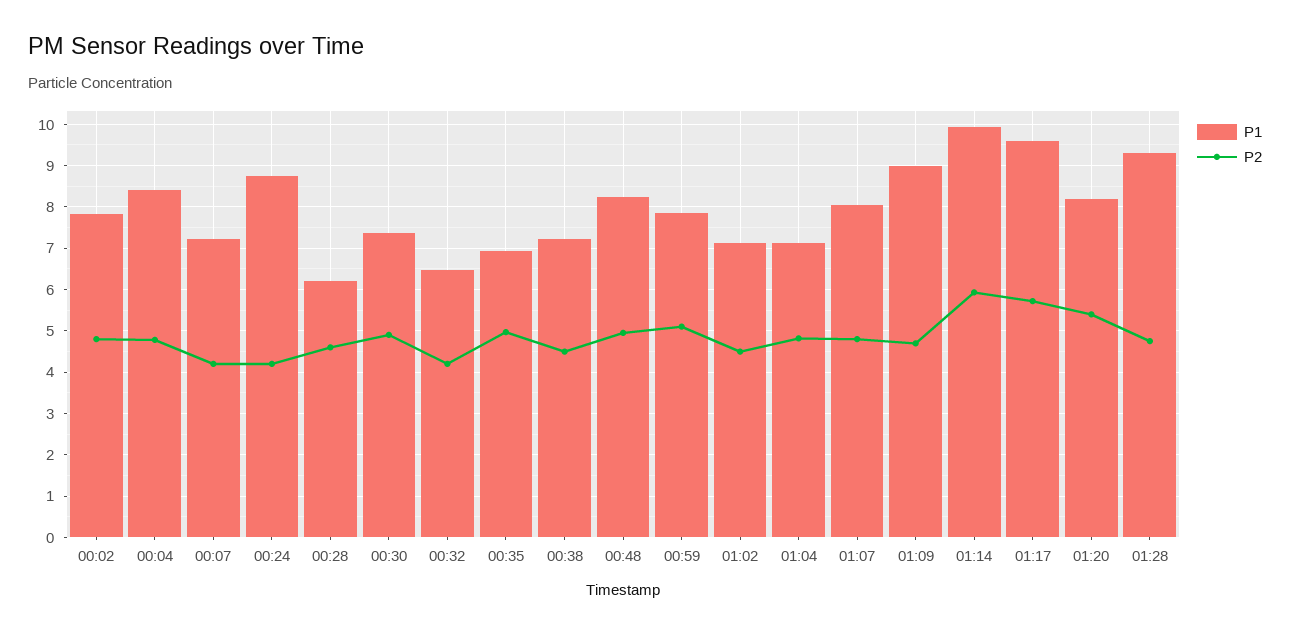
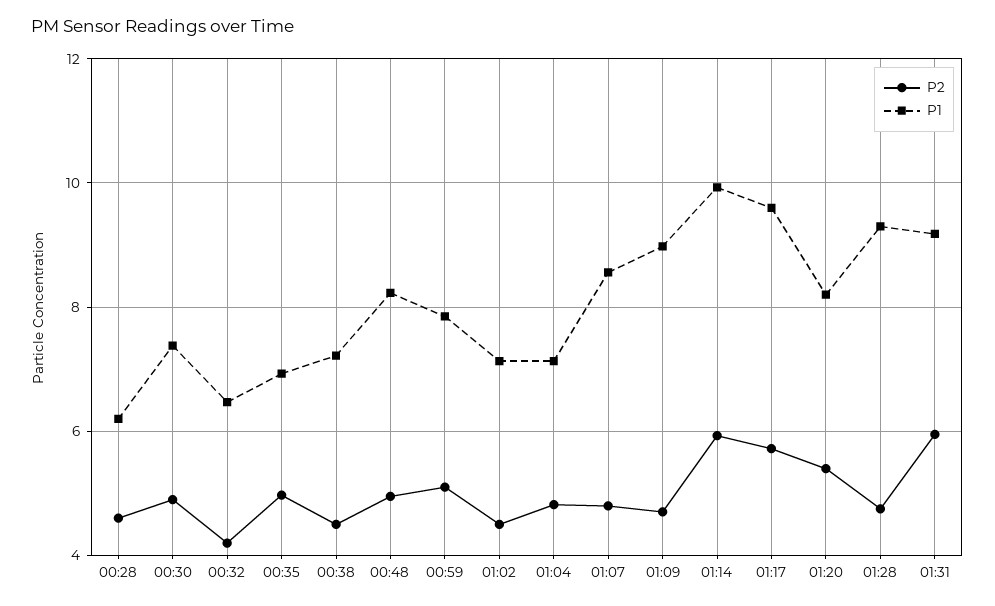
P1, 00:02: 7.8 -> none
P2, 00:02: 4.8 -> none
P1, 00:04: 8.4 -> none
P2, 00:04: 4.8 -> none
P1, 00:07: 7.2 -> none
P2, 00:07: 4.2 -> none
P1, 00:24: 8.8 -> none
P2, 00:24: 4.2 -> none
P1, 01:07: 8 -> 8.6
P2, 01:31: none -> 6
P1, 01:31: none -> 9.2

